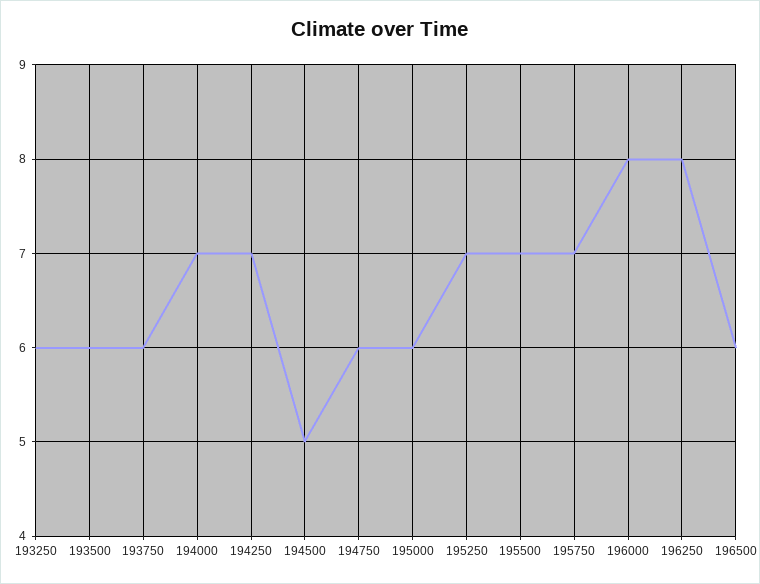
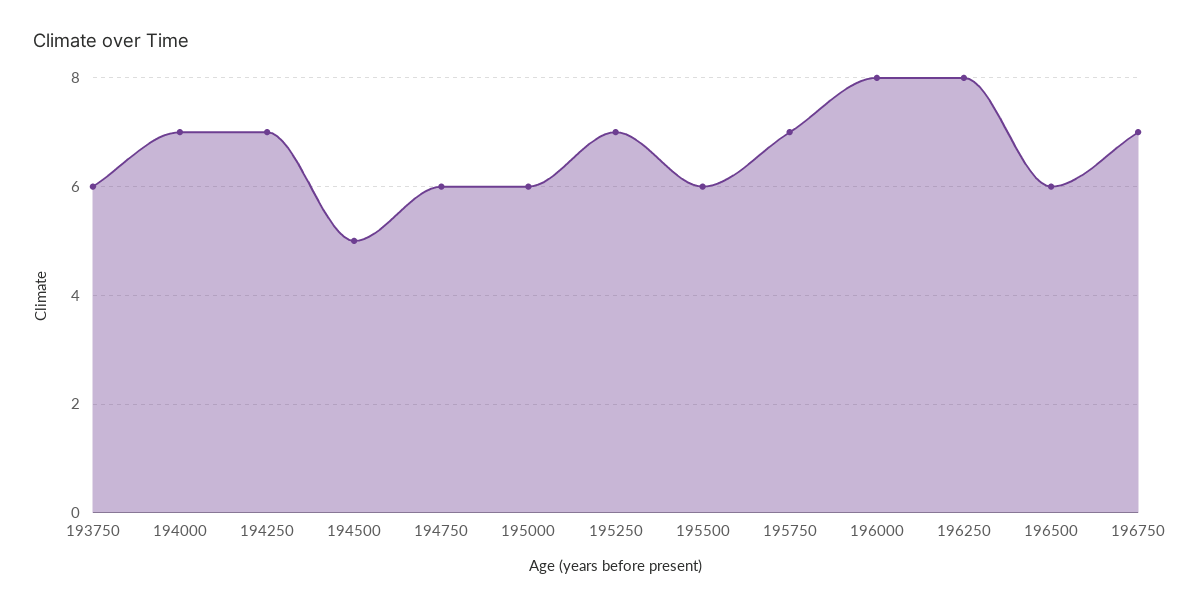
193250: 6 -> none
193500: 6 -> none
195500: 7 -> 6
196750: none -> 7

